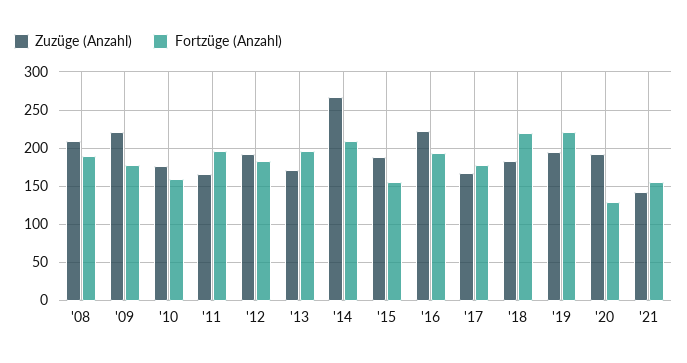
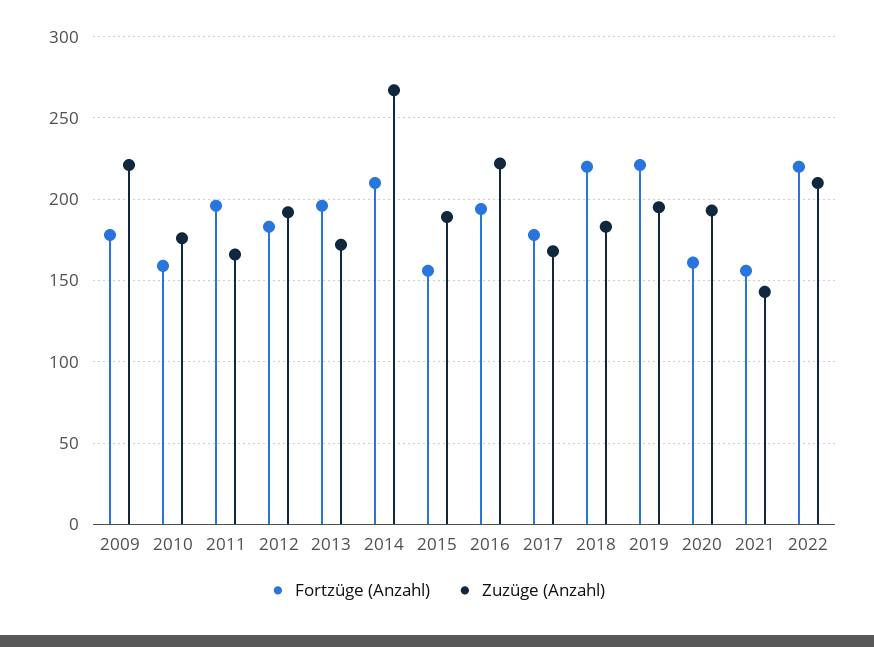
Zuzüge (Anzahl), '08: 210 -> none
Fortzüge (Anzahl), '08: 190 -> none
Fortzüge (Anzahl), '20: 130 -> 160
Fortzüge (Anzahl), 2022: none -> 220
Zuzüge (Anzahl), 2022: none -> 210

